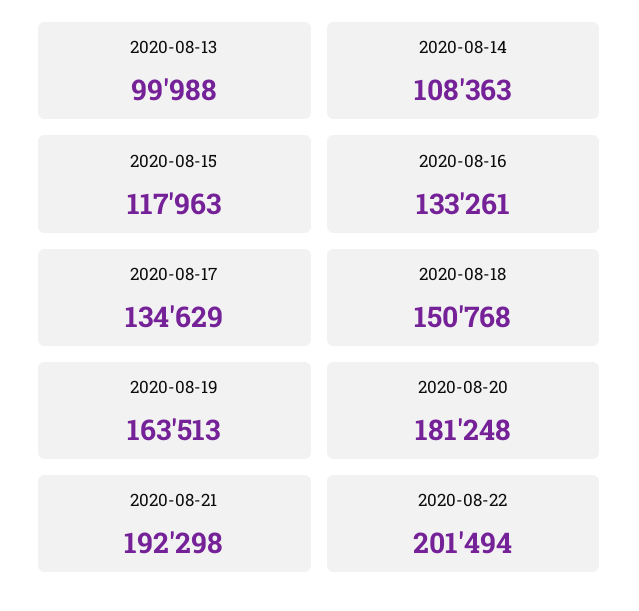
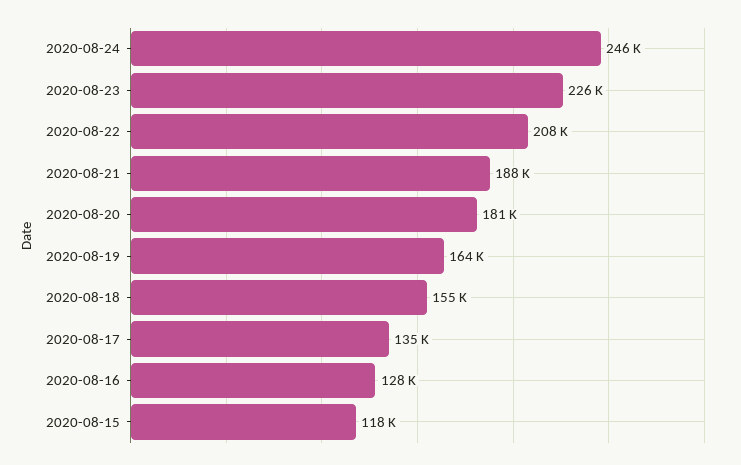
2020-08-13: 99988 -> none
2020-08-14: 108363 -> none
2020-08-16: 133261 -> 128000
2020-08-18: 150768 -> 155000
2020-08-21: 192298 -> 188000
2020-08-22: 201494 -> 208000
2020-08-24: none -> 246000
2020-08-23: none -> 226000

